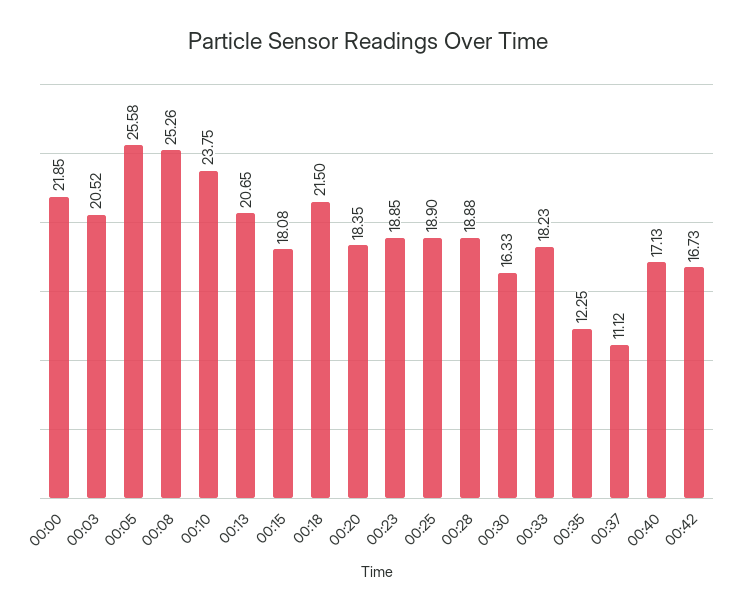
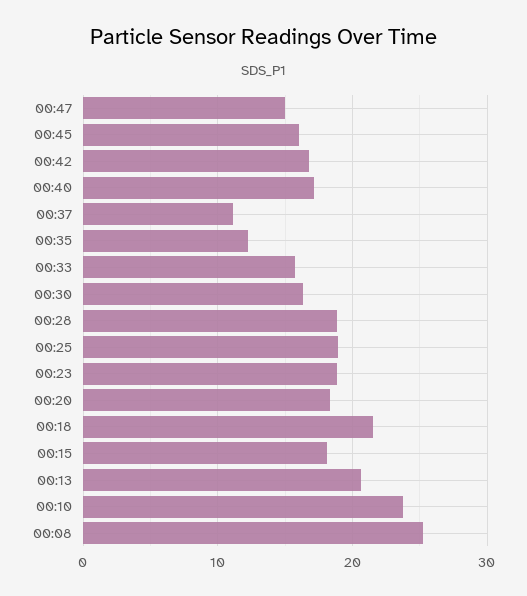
00:00: 21.85 -> none
00:03: 20.52 -> none
00:05: 25.58 -> none
00:33: 18.23 -> 16
00:47: none -> 15
00:45: none -> 16

